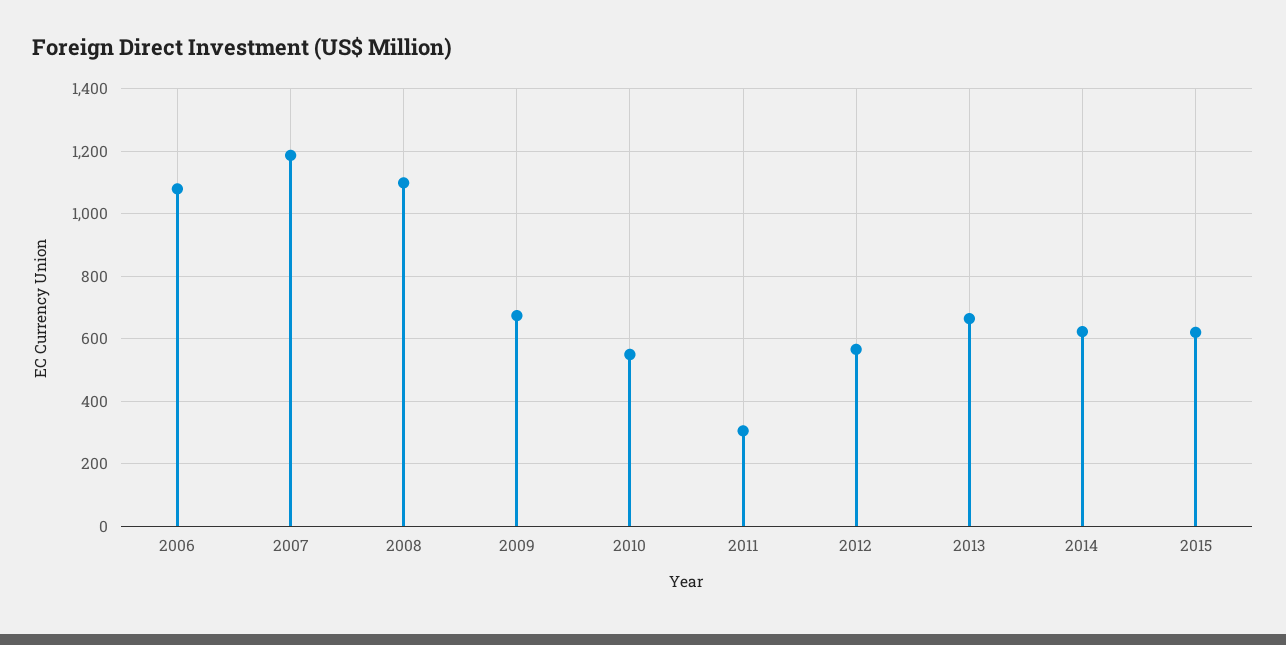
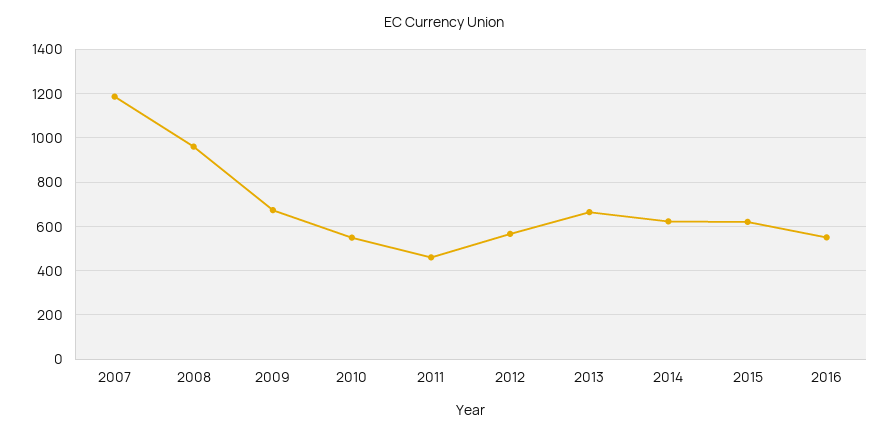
2006: 1080 -> none
2008: 1100 -> 950
2011: 300 -> 450
2016: none -> 550

